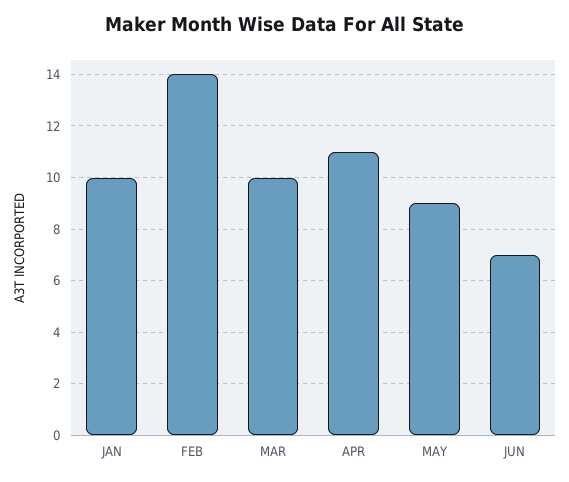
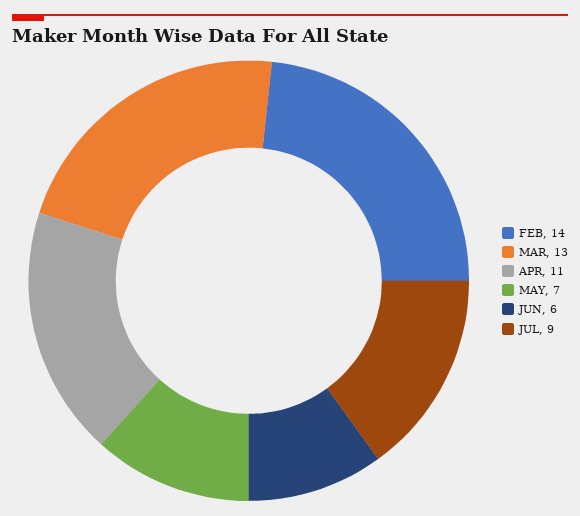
JAN: 10 -> none
MAR: 10 -> 13
MAY: 9 -> 7
JUN: 7 -> 6
JUL: none -> 9

